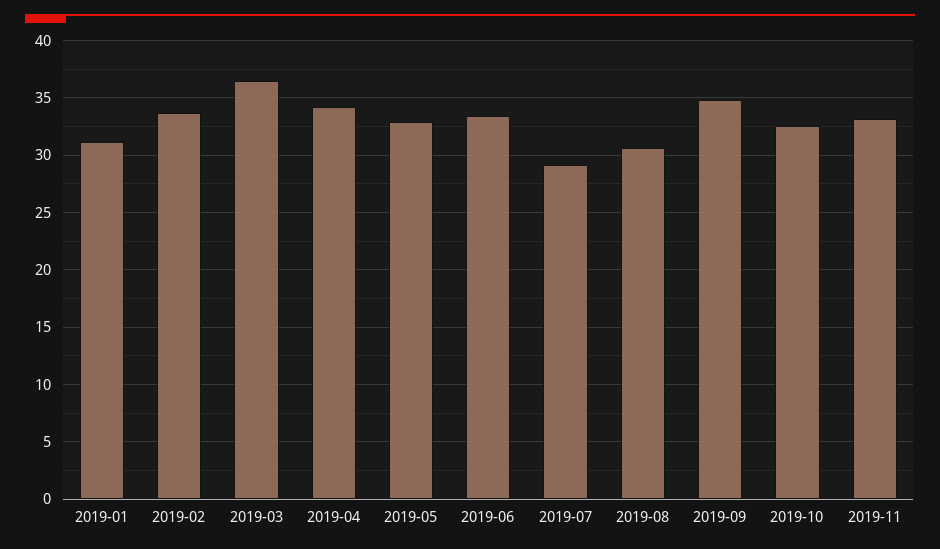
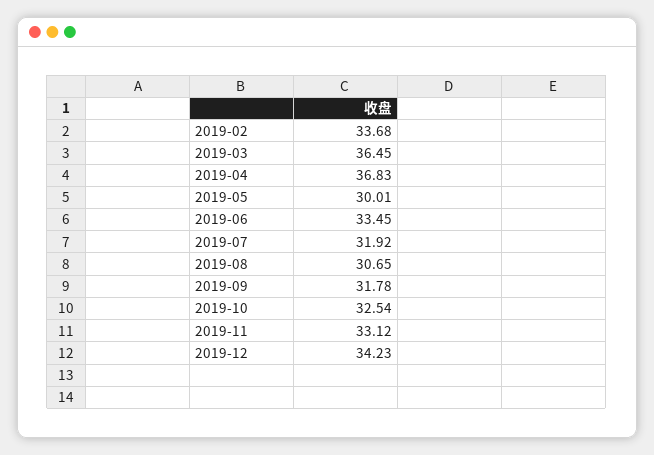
2019-01: 31 -> none
2019-04: 34 -> 36.83
2019-05: 33 -> 30.01
2019-07: 29 -> 31.92
2019-09: 35 -> 31.78
2019-12: none -> 34.23

